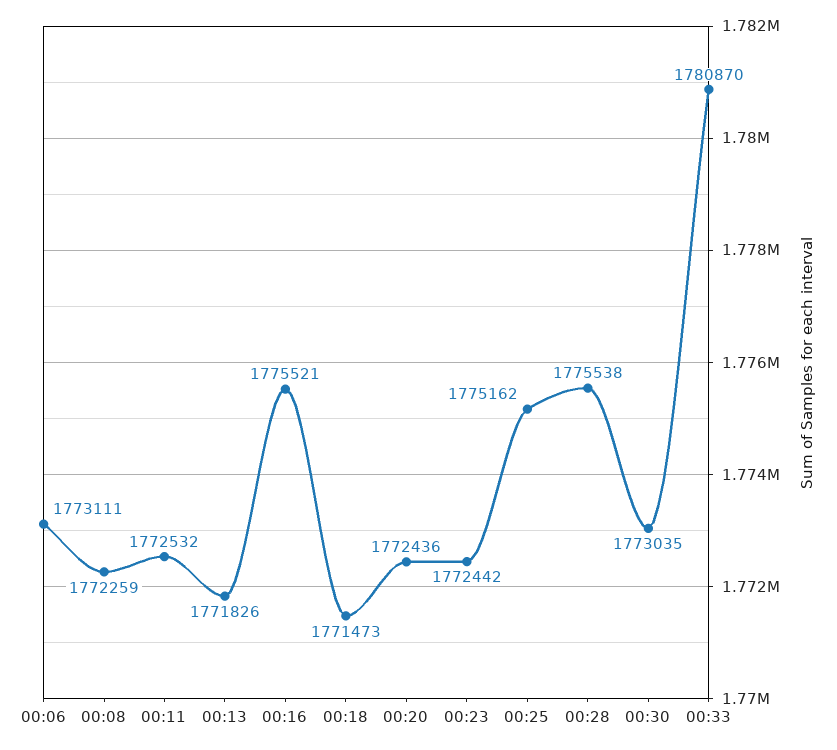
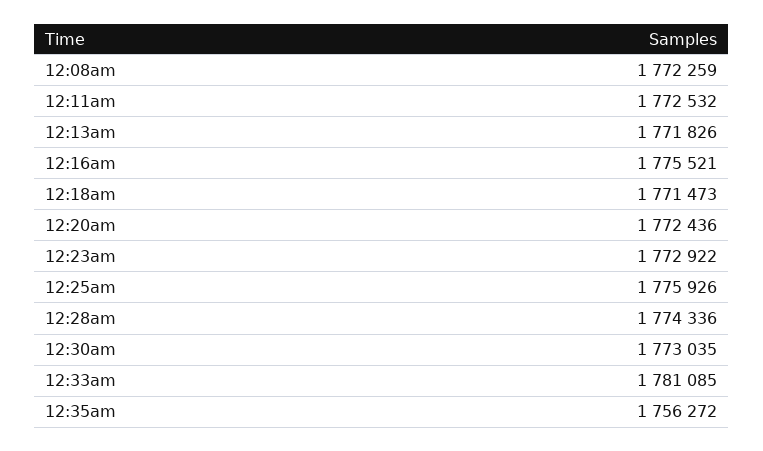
00:06: 1773111 -> none
00:23: 1772442 -> 1772922
00:25: 1775162 -> 1775926
00:28: 1775538 -> 1774336
00:33: 1780870 -> 1781085
12:35am: none -> 1756272

